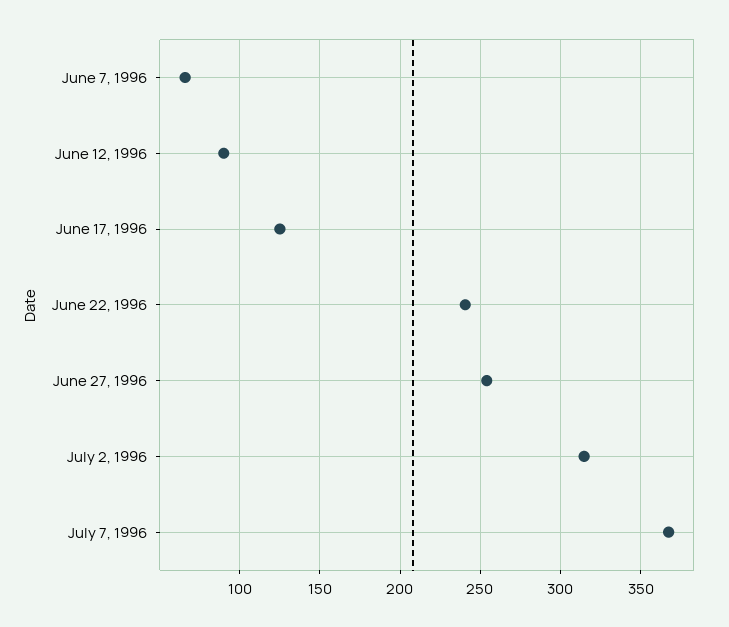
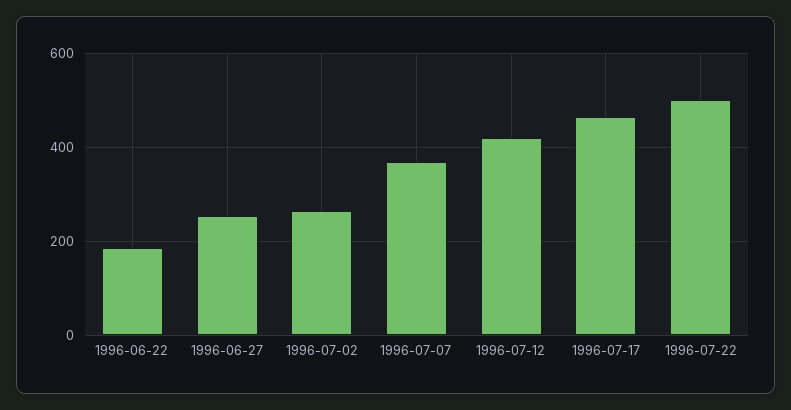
June 7, 1996: 65 -> none
June 12, 1996: 90 -> none
June 17, 1996: 125 -> none
June 22, 1996: 240 -> 180
July 2, 1996: 315 -> 260
1996-07-12: none -> 420
1996-07-17: none -> 460
1996-07-22: none -> 500

